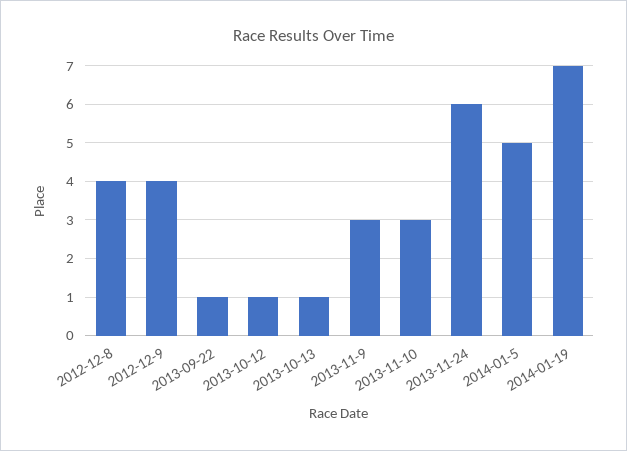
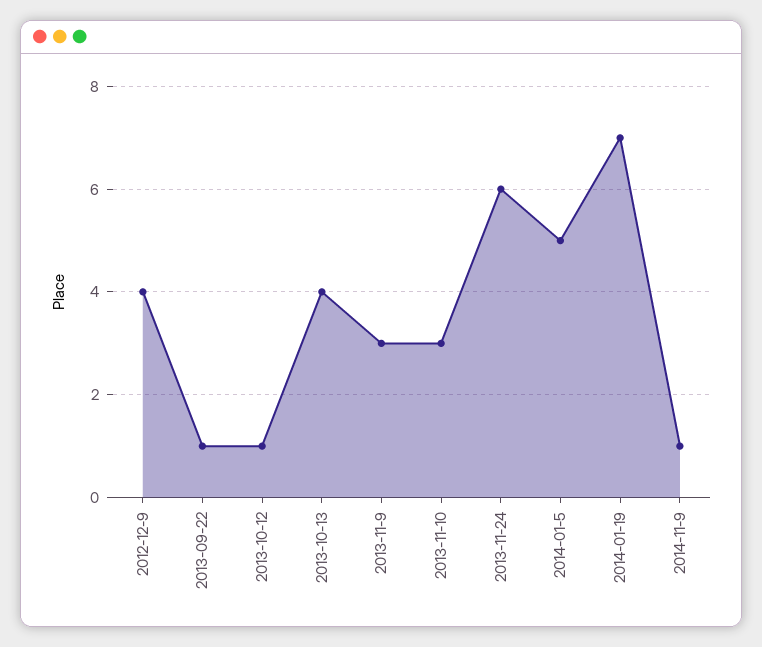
2012-12-8: 4 -> none
2013-10-13: 1 -> 4
2014-11-9: none -> 1

